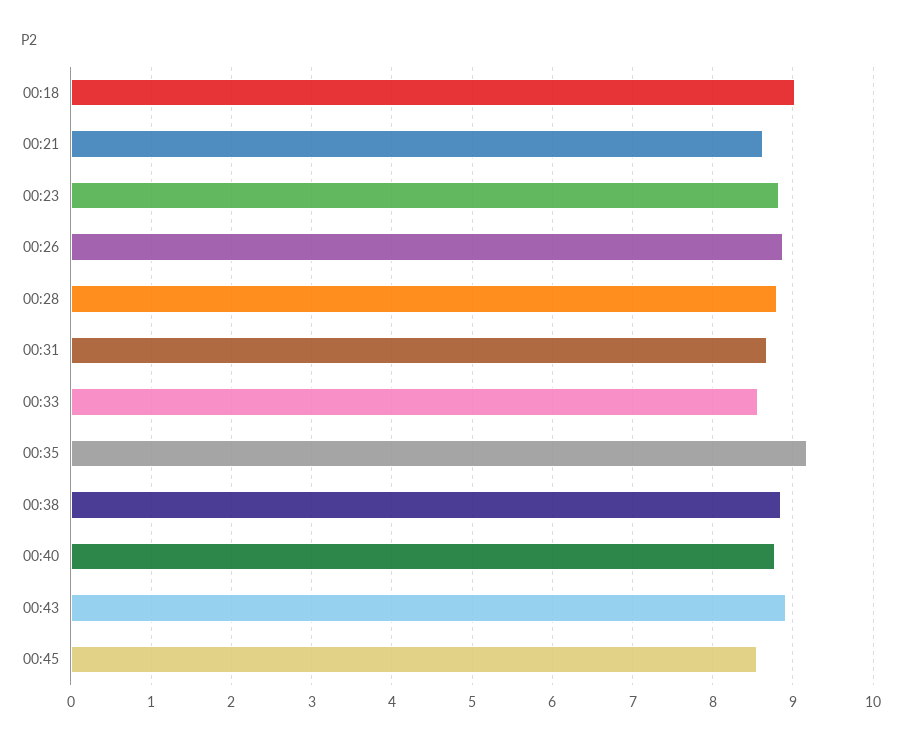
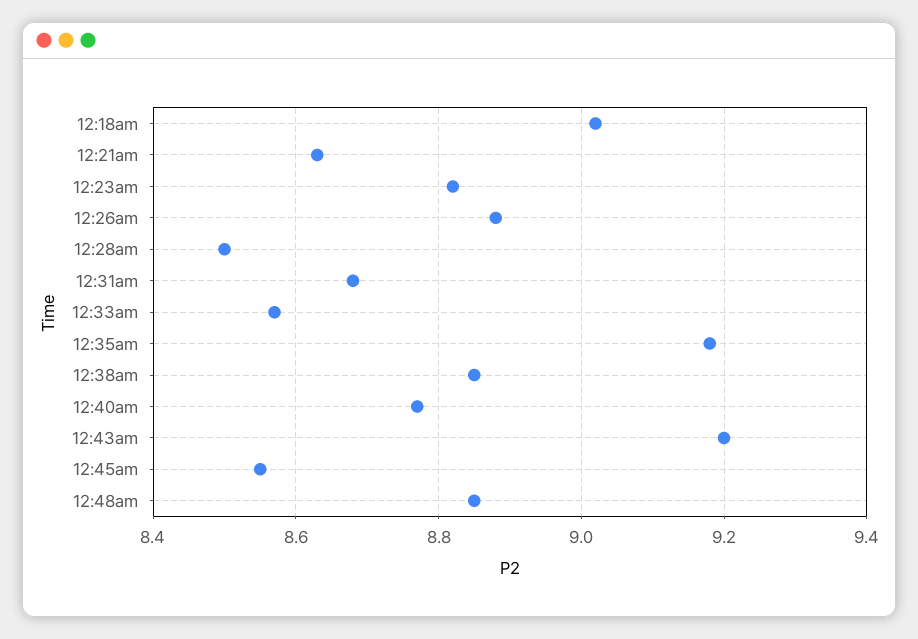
00:28: 8.8 -> 8.5
00:43: 8.9 -> 9.2
12:48am: none -> 8.85

